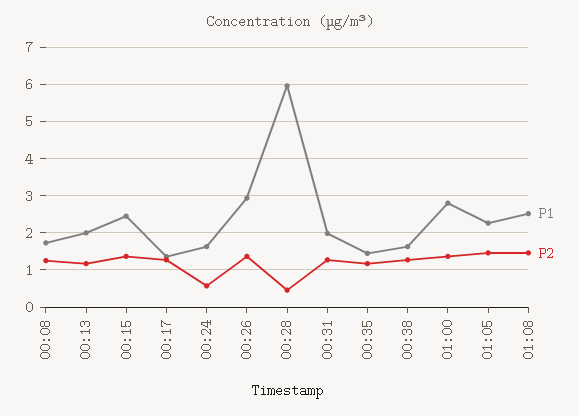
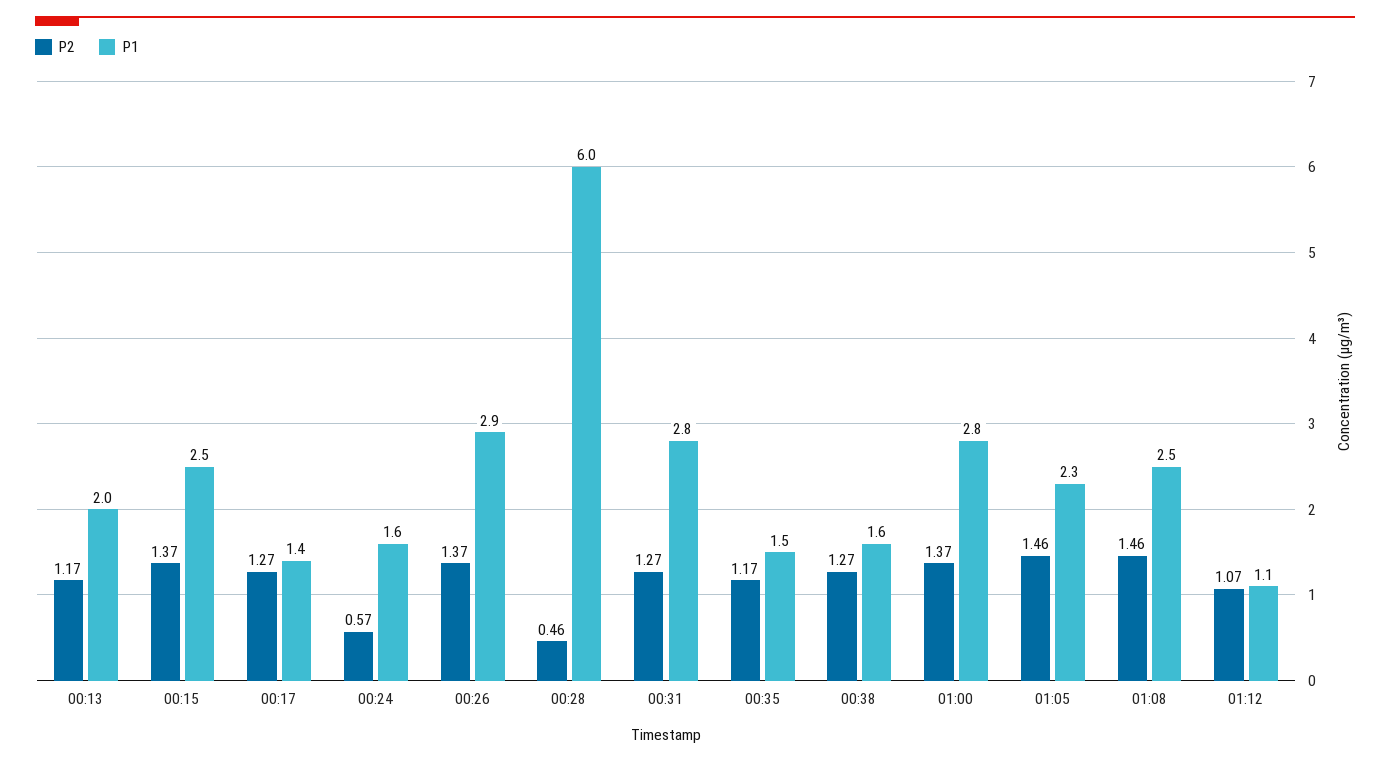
P1, 00:08: 1.8 -> none
P2, 00:08: 1.2 -> none
P1, 00:31: 2 -> 2.8
P2, 01:12: none -> 1.07
P1, 01:12: none -> 1.1

